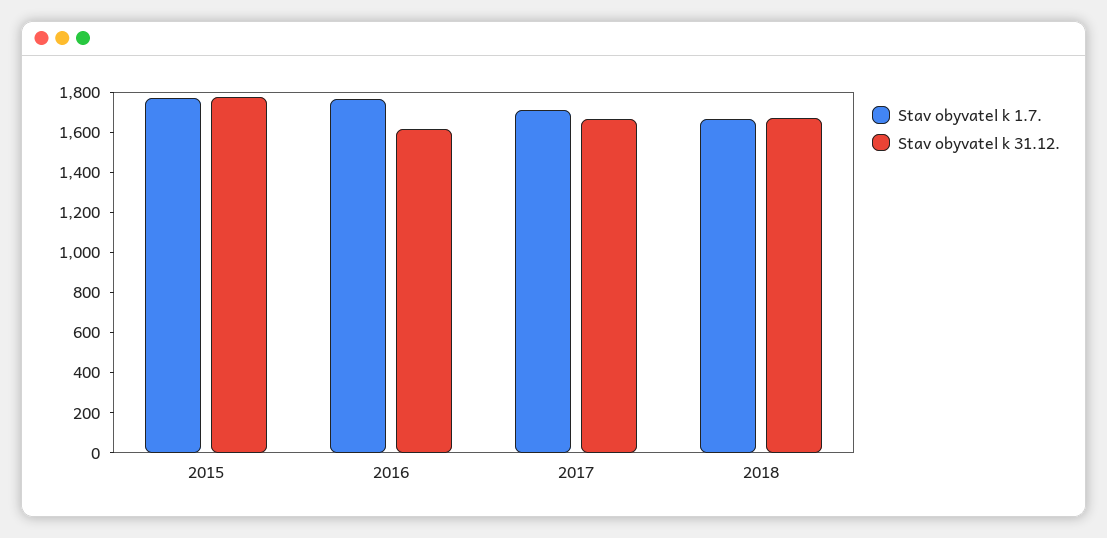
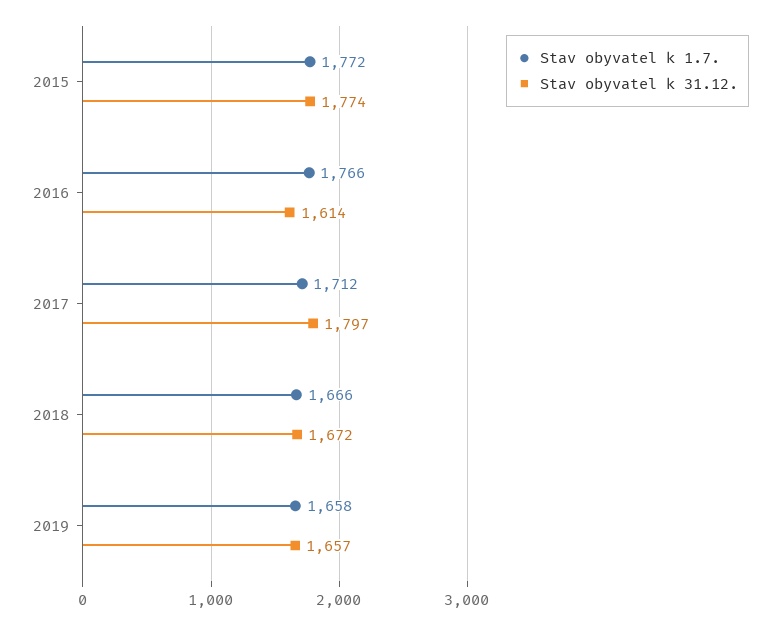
Stav obyvatel k 31.12., 2017: 1650 -> 1797
Stav obyvatel k 1.7., 2019: none -> 1658
Stav obyvatel k 31.12., 2019: none -> 1657

